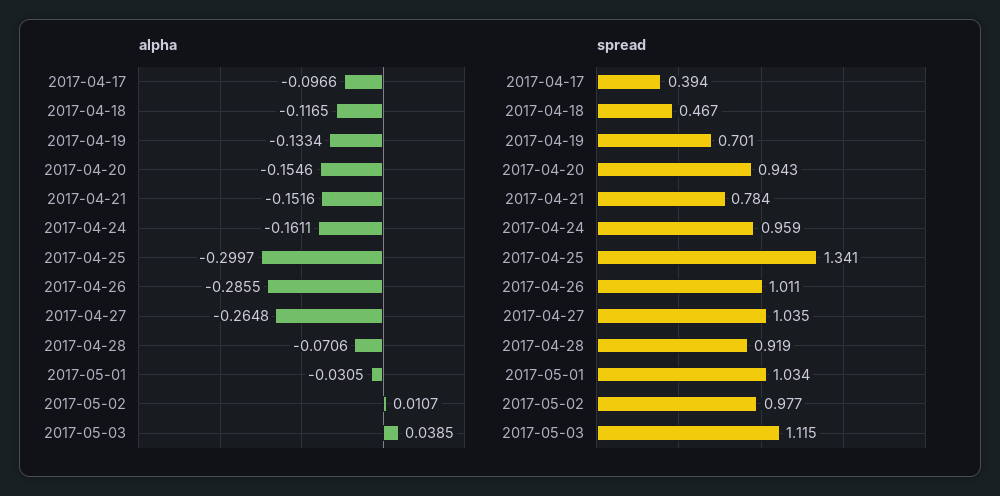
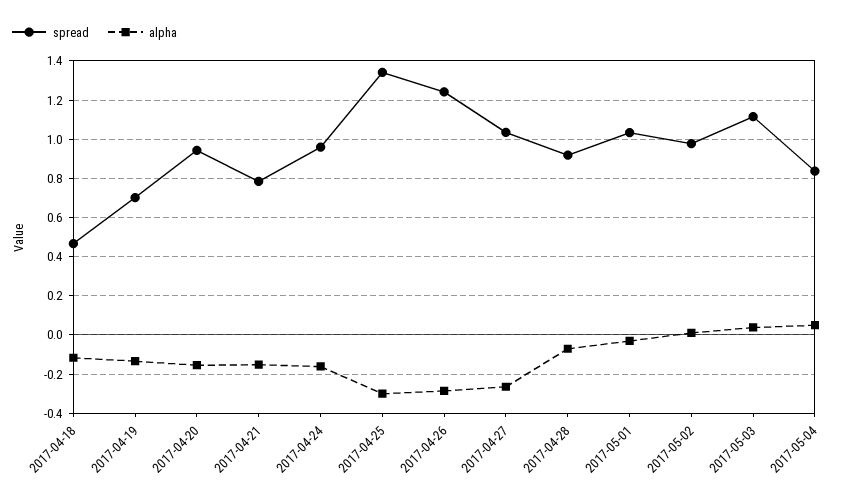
alpha, 2017-04-17: -0.0966 -> none
spread, 2017-04-17: 0.394 -> none
spread, 2017-04-26: 1.011 -> 1.25
spread, 2017-05-04: none -> 0.85
alpha, 2017-05-04: none -> 0.05

